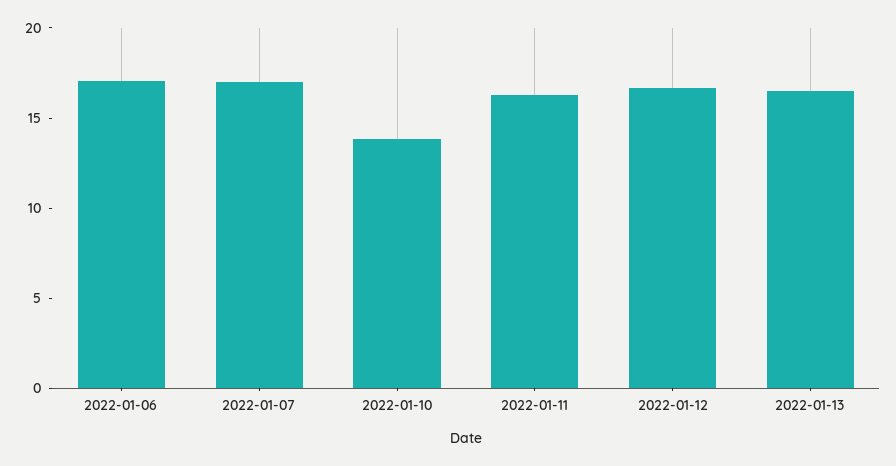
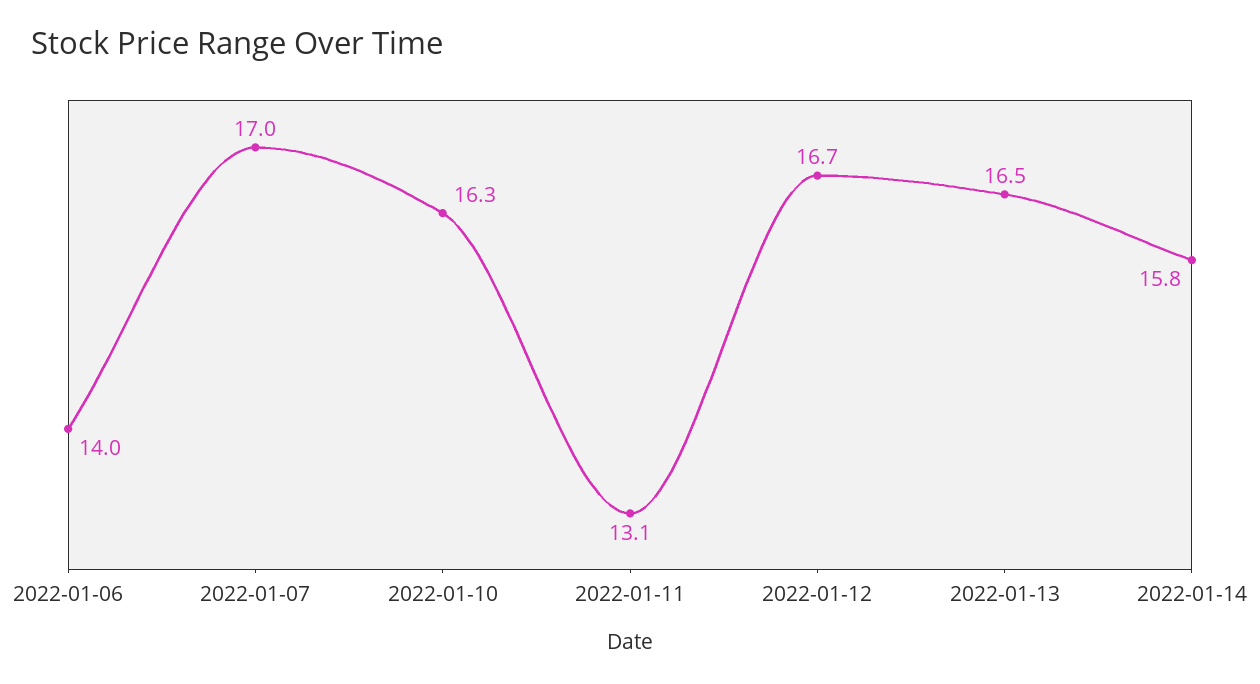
2022-01-06: 17 -> 14
2022-01-10: 14 -> 16.3
2022-01-11: 16 -> 13.1
2022-01-14: none -> 15.8

